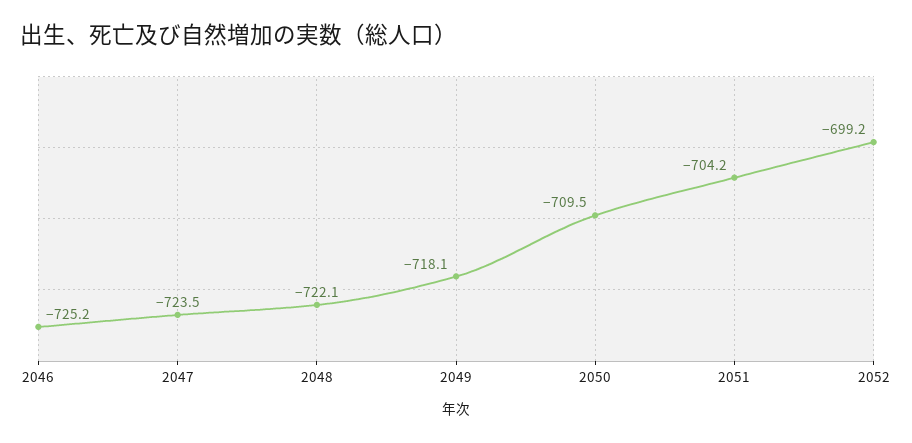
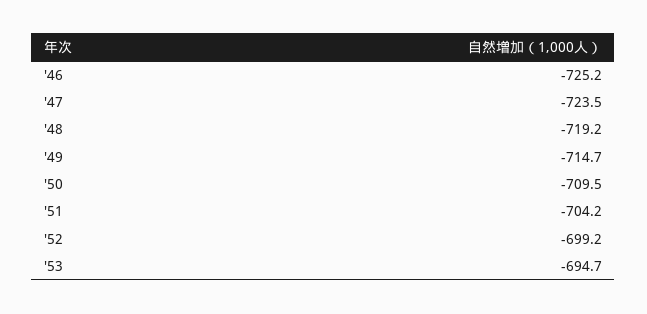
2048: -722.1 -> -719.2
2049: -718.1 -> -714.7
'53: none -> -694.7

